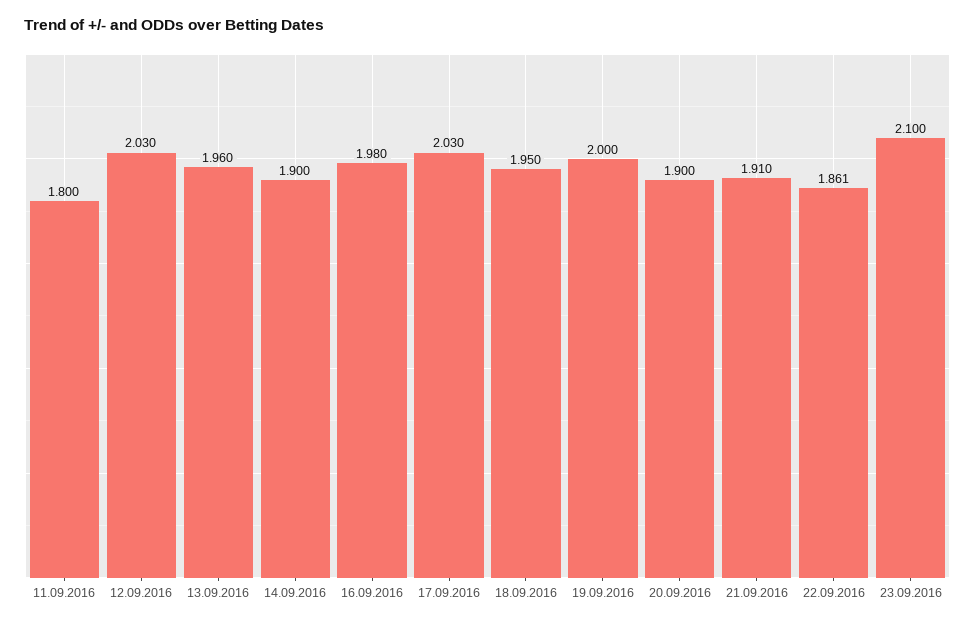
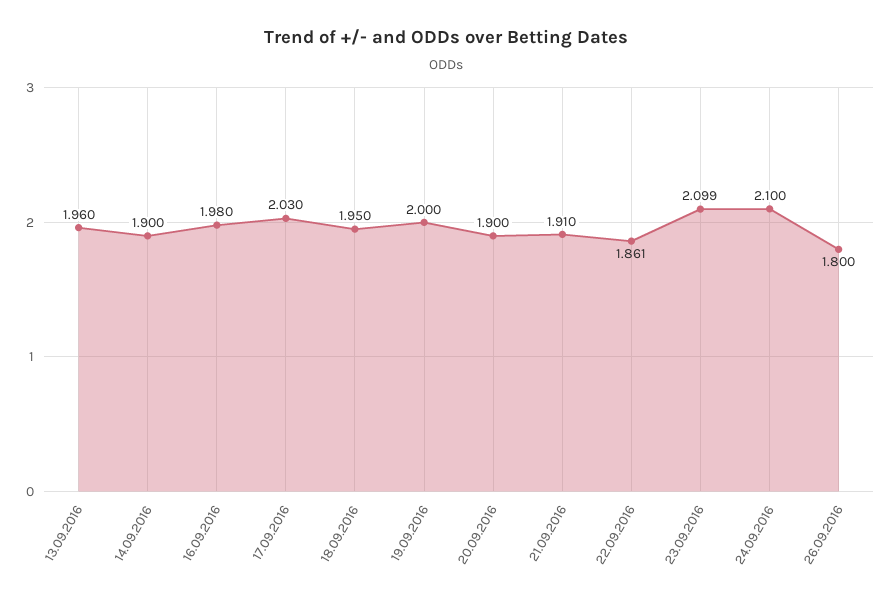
11.09.2016: 1.8 -> none
12.09.2016: 2.03 -> none
23.09.2016: 2.1 -> 2.099
24.09.2016: none -> 2.1
26.09.2016: none -> 1.8

